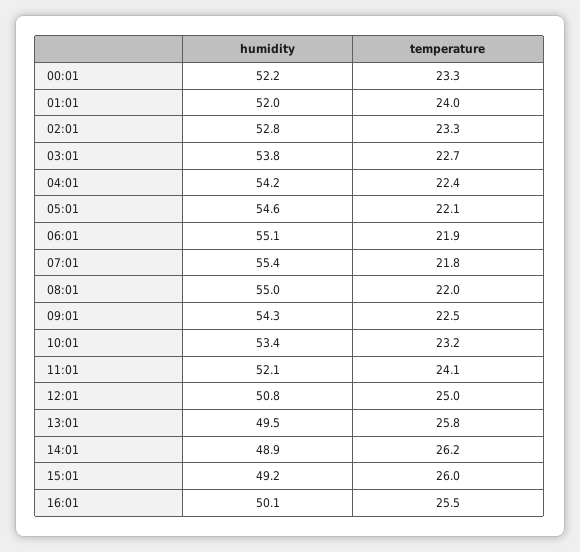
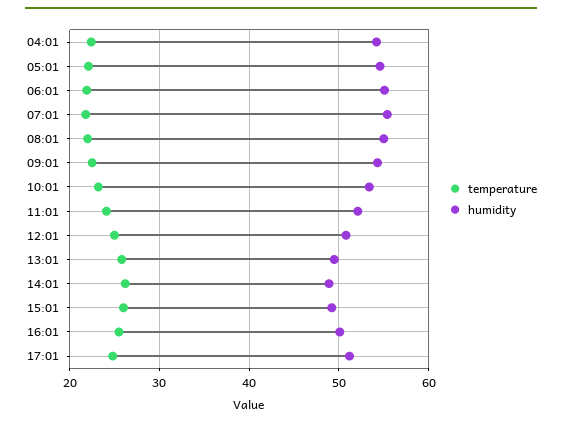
humidity, 00:01: 52.2 -> none
temperature, 00:01: 23.3 -> none
humidity, 01:01: 52 -> none
temperature, 01:01: 24 -> none
humidity, 02:01: 52.8 -> none
temperature, 02:01: 23.3 -> none
humidity, 03:01: 53.8 -> none
temperature, 03:01: 22.7 -> none
temperature, 17:01: none -> 25
humidity, 17:01: none -> 51

